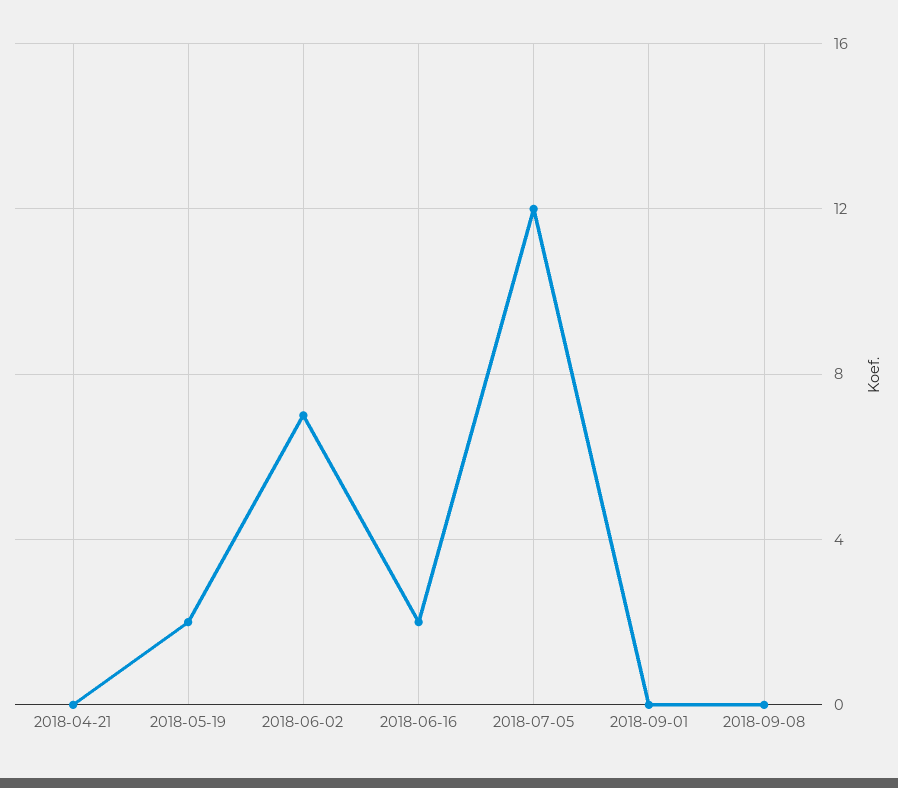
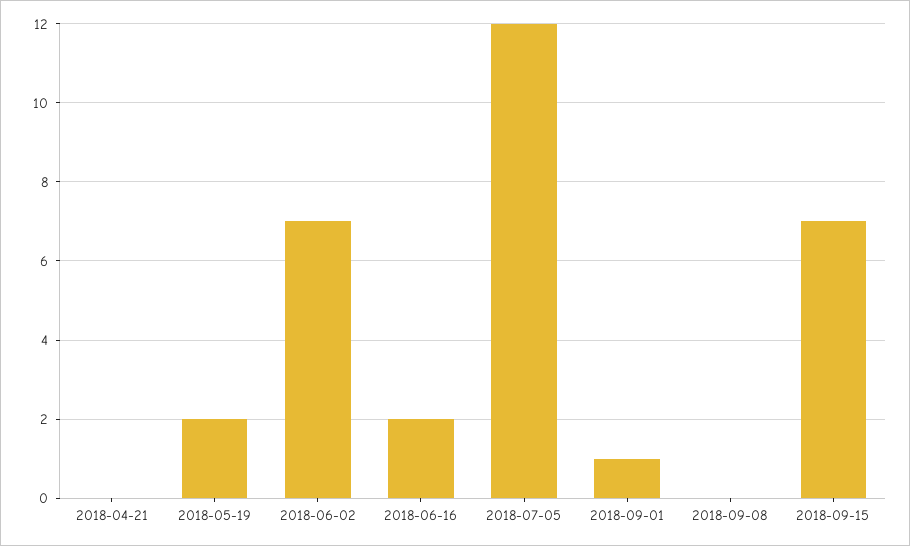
2018-09-01: 0 -> 1
2018-09-15: none -> 7

